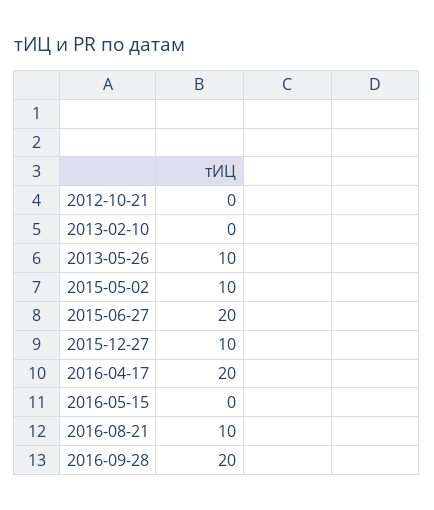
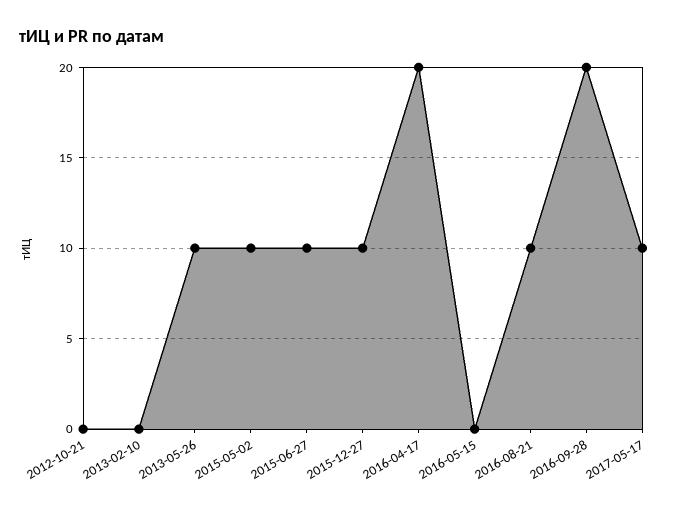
2015-06-27: 20 -> 10
2017-05-17: none -> 10

